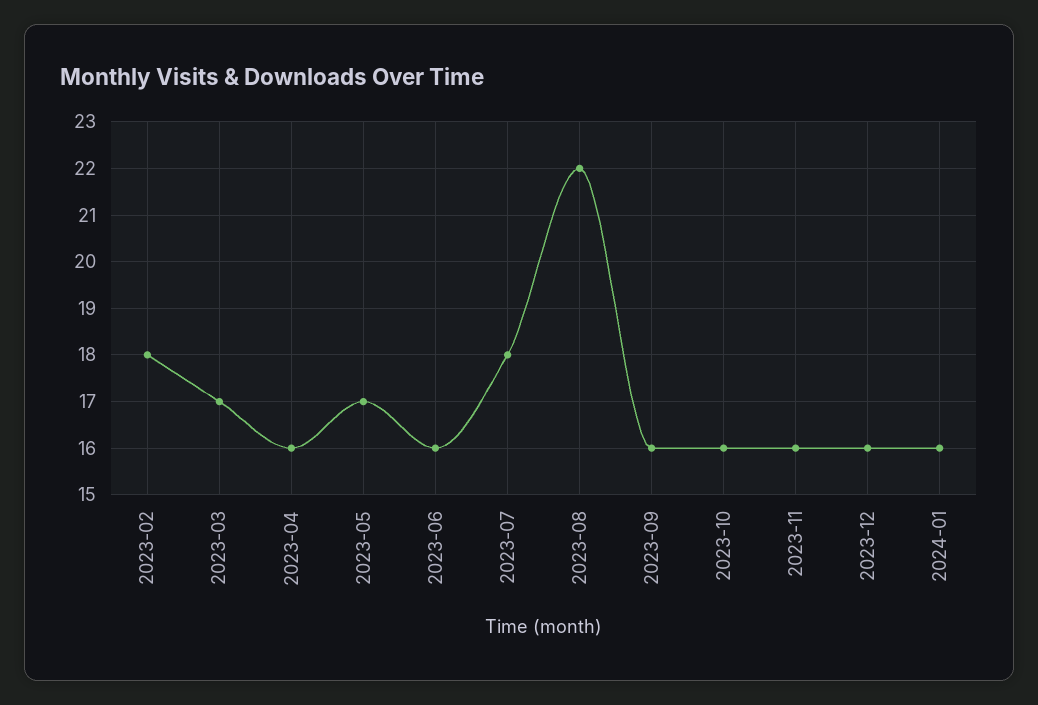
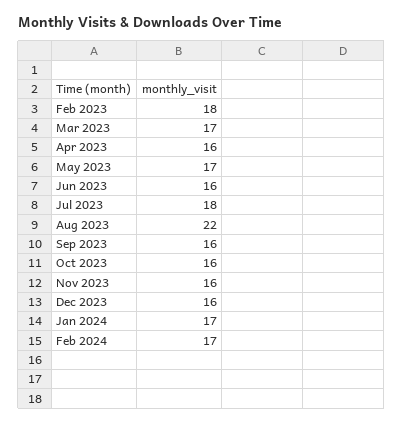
2024-01: 16 -> 17
Feb 2024: none -> 17

